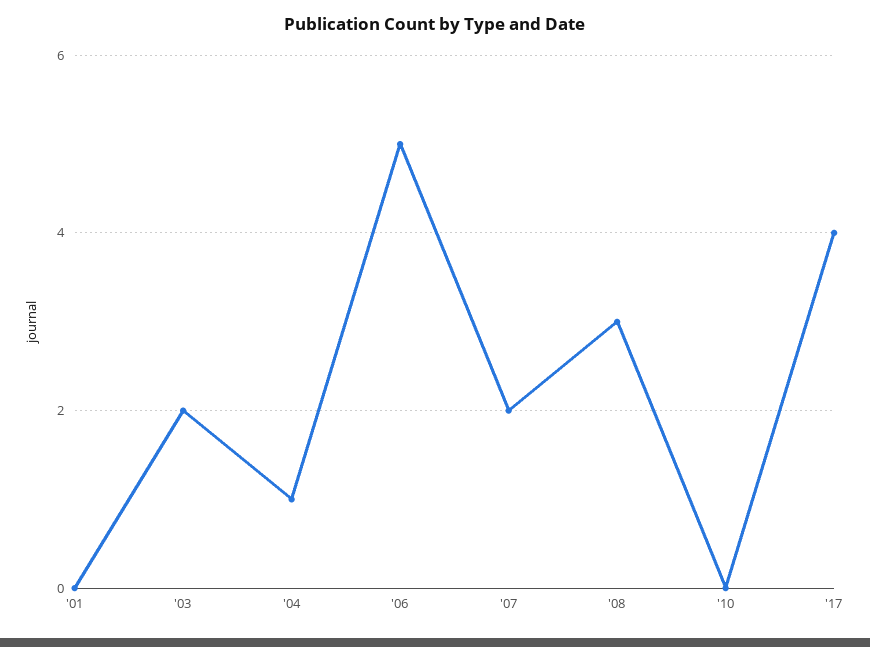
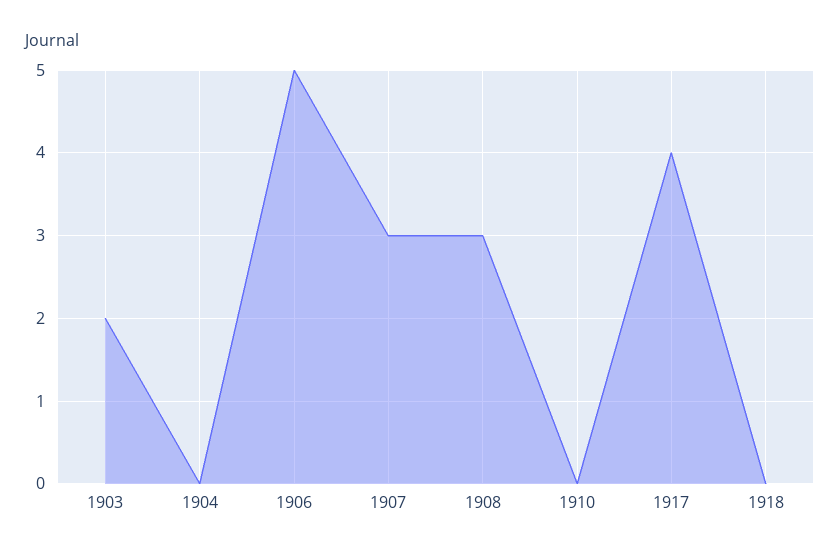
'01: 0 -> none
'04: 1 -> 0
'07: 2 -> 3
1918: none -> 0

